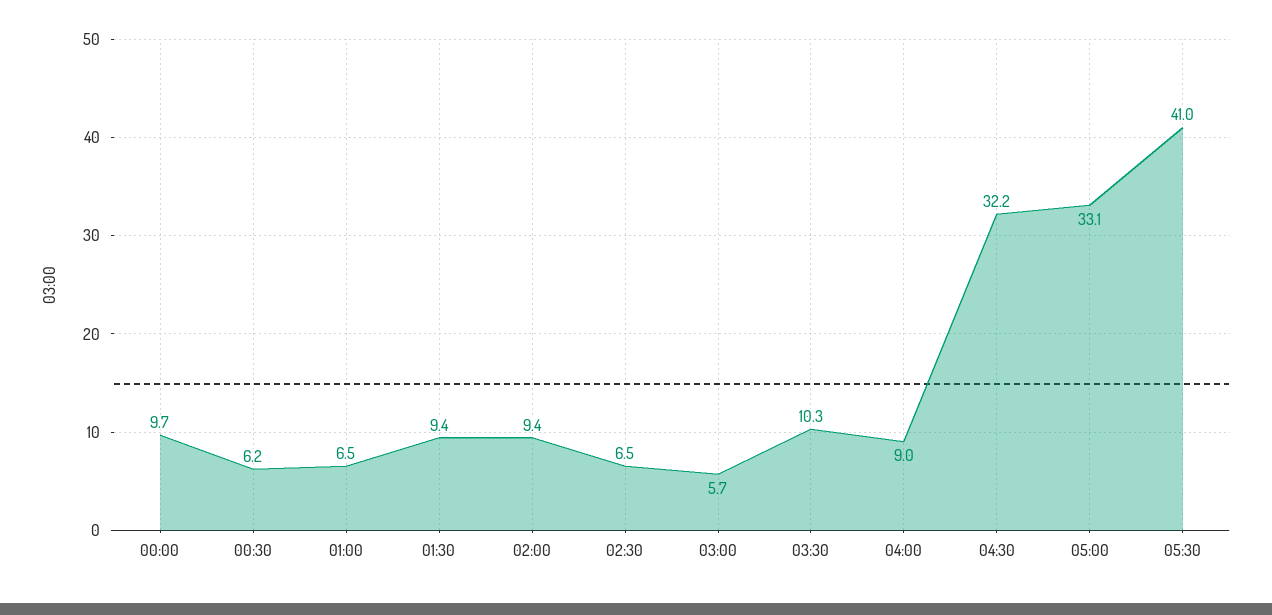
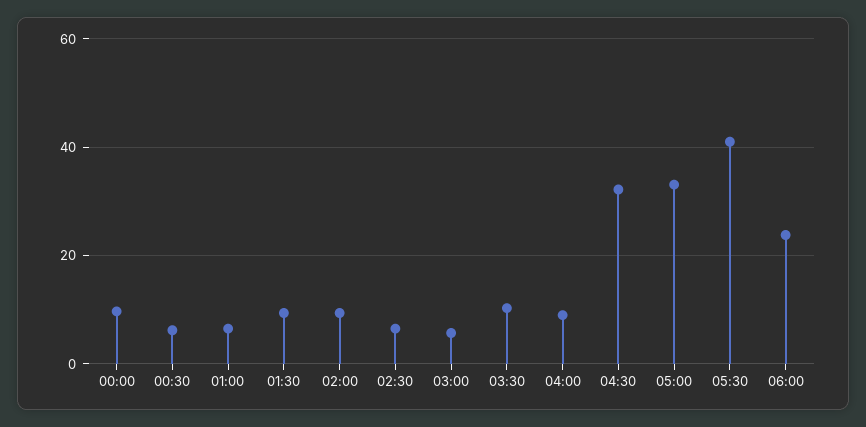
06:00: none -> 24

